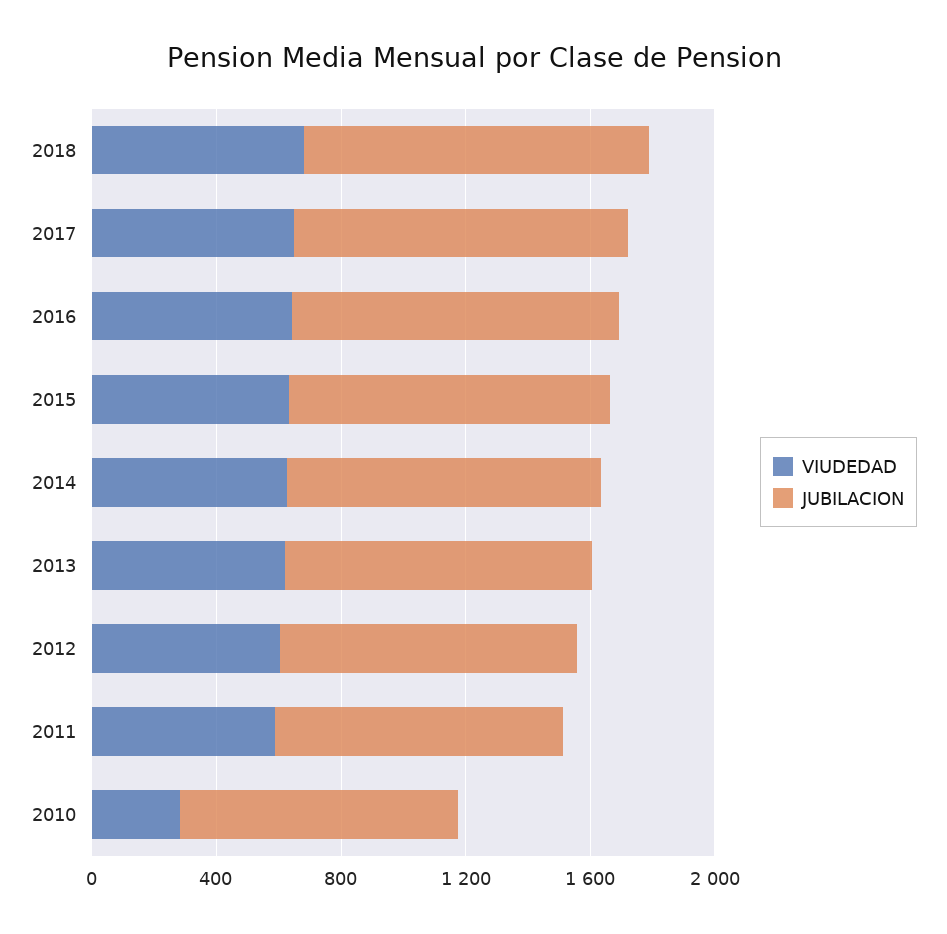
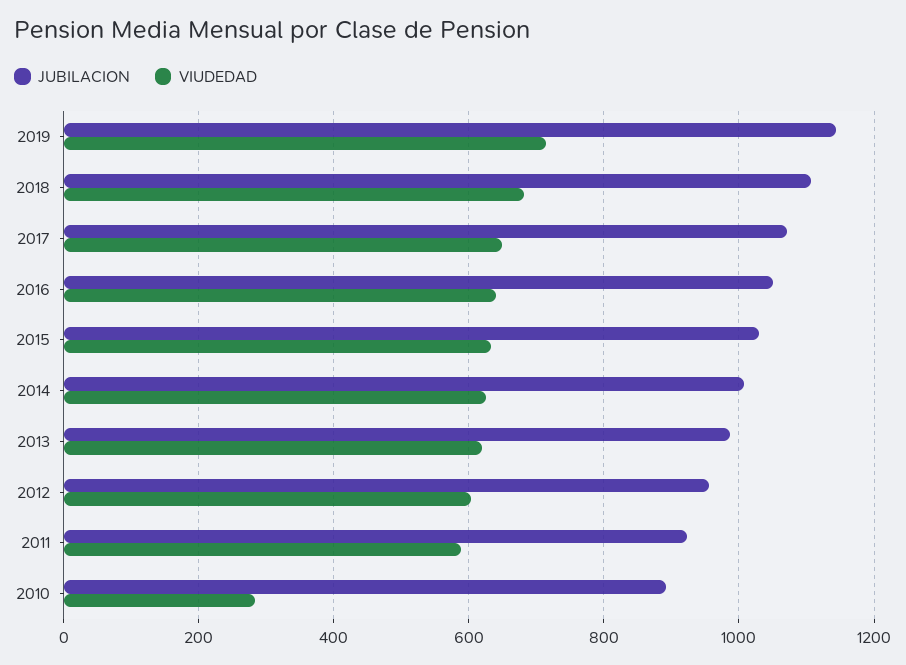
JUBILACION, 2019: none -> 1140
VIUDEDAD, 2019: none -> 720

